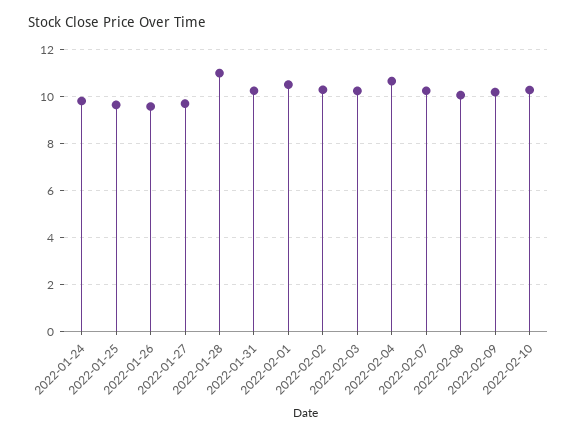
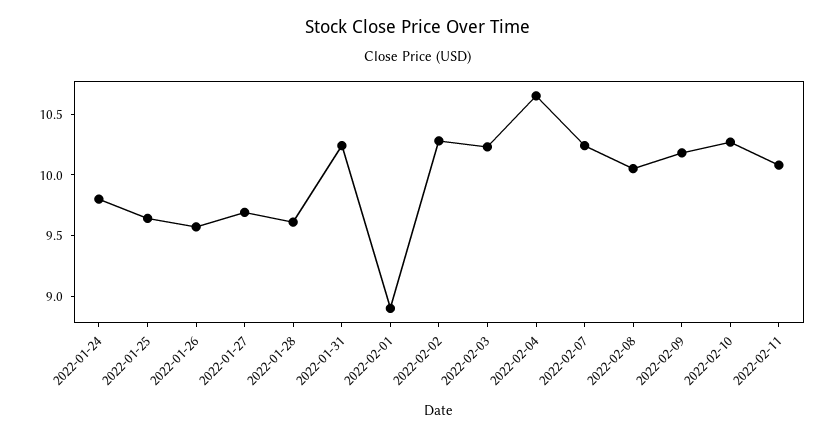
2022-01-28: 11 -> 9.6
2022-02-01: 10.5 -> 8.9
2022-02-11: none -> 10.1

